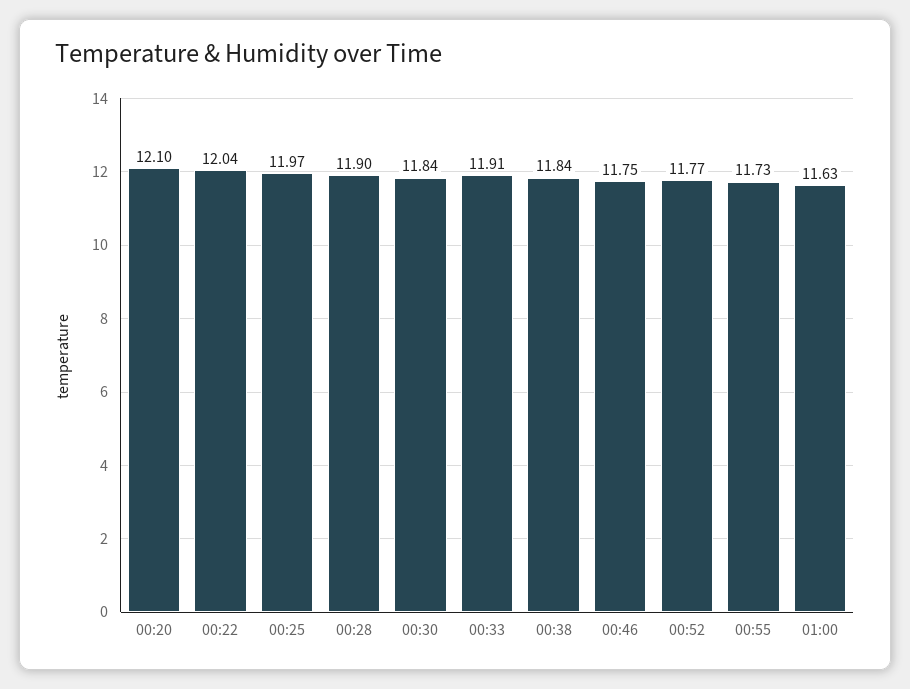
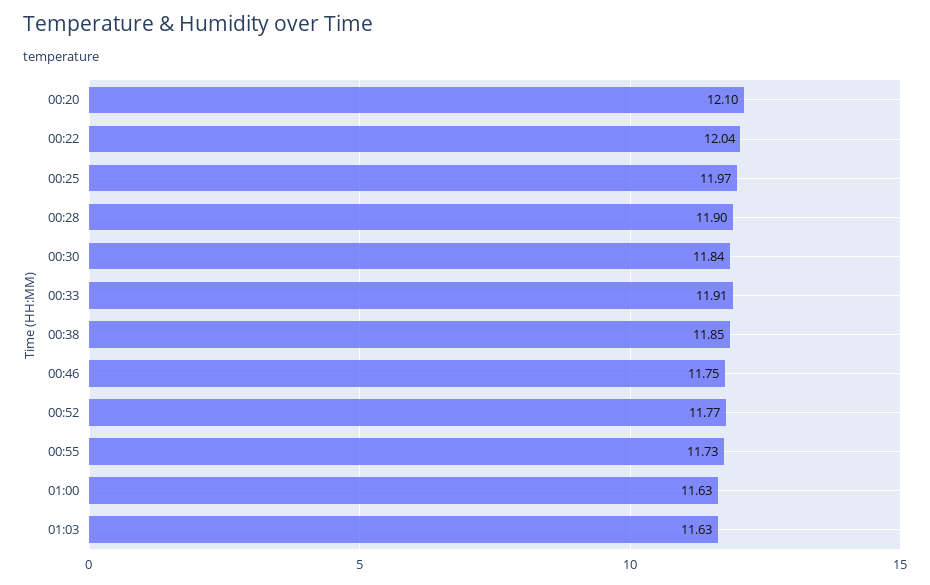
00:38: 11.84 -> 11.85
01:03: none -> 11.63

